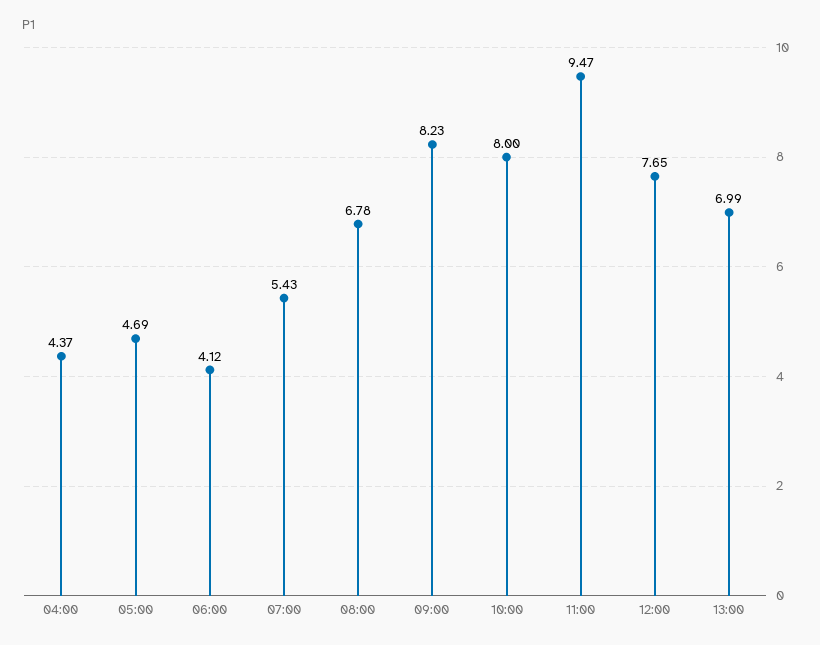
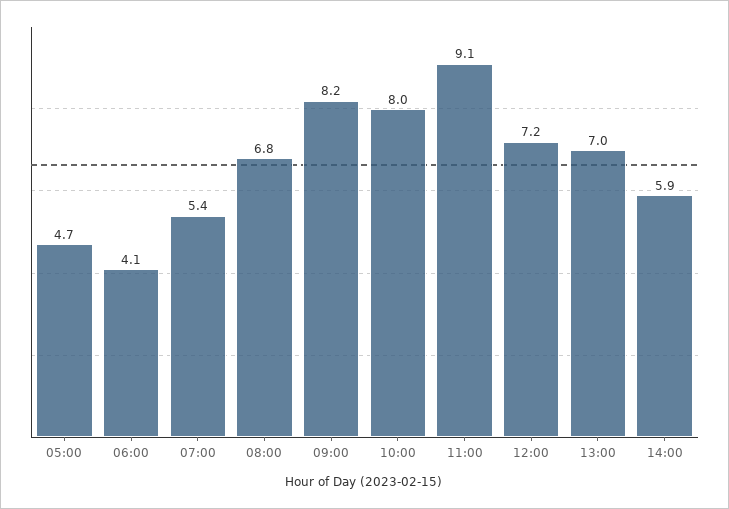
04:00: 4.37 -> none
11:00: 9.47 -> 9.1
12:00: 7.65 -> 7.2
14:00: none -> 5.9

